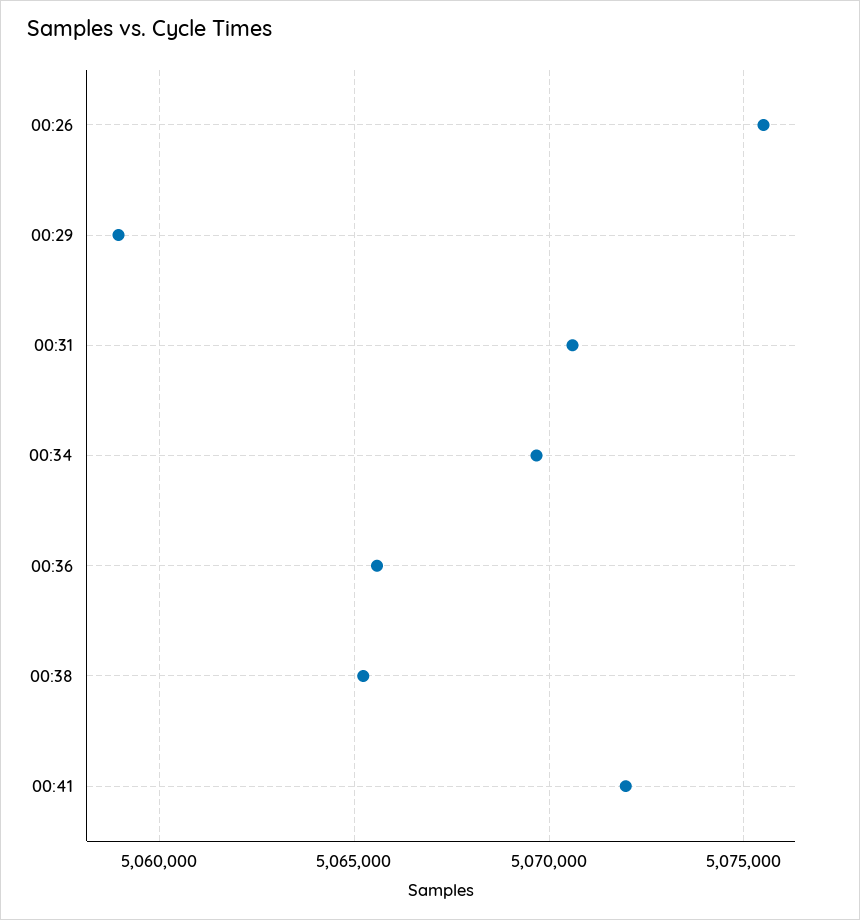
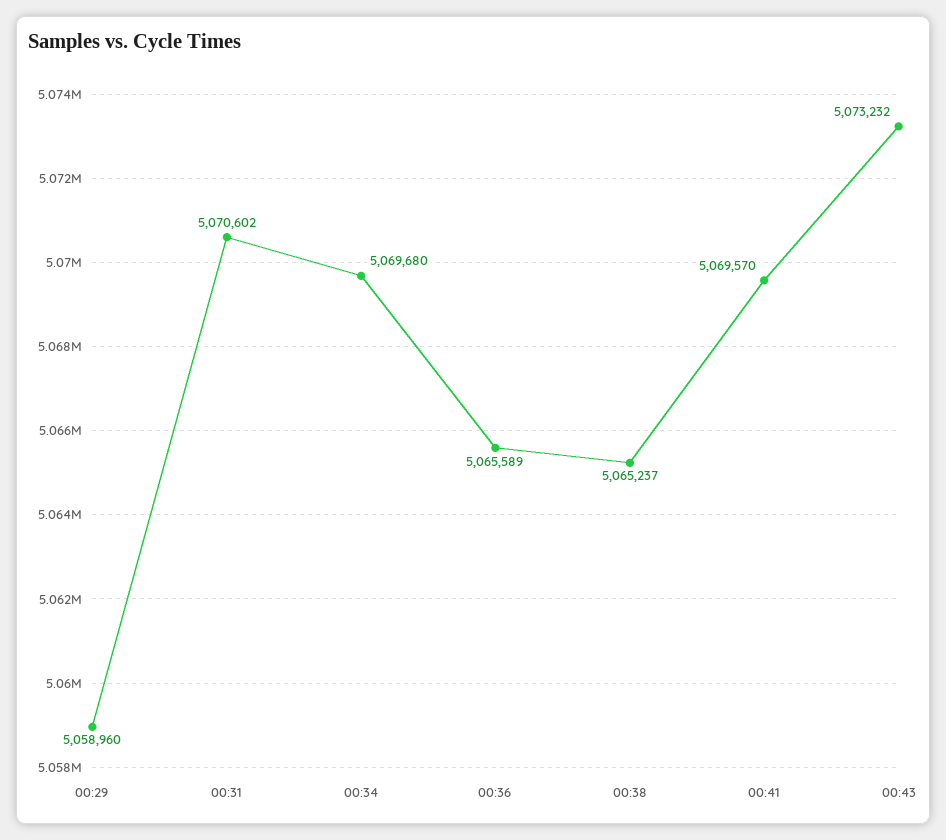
00:26: 5075500 -> none
00:41: 5072000 -> 5069570
00:43: none -> 5073232

